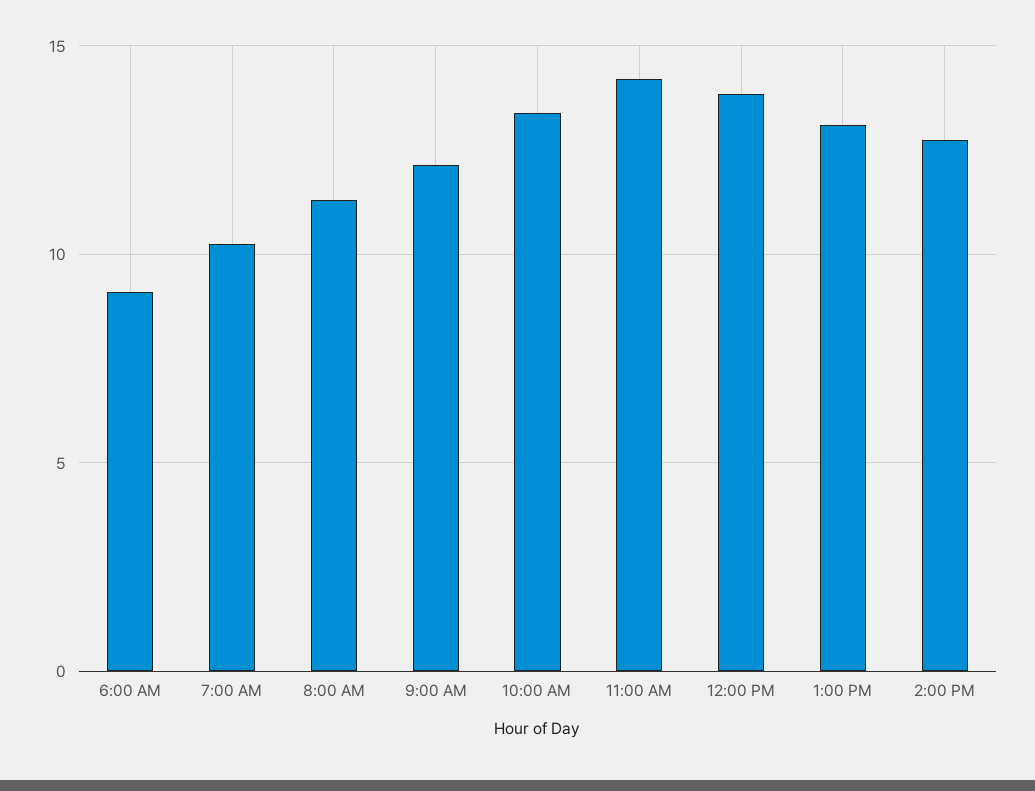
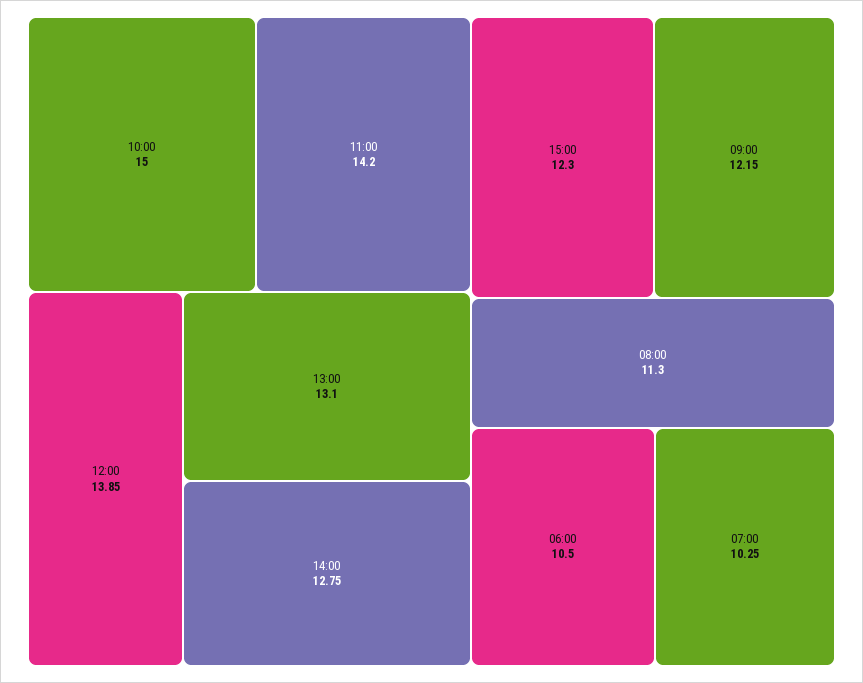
6:00 AM: 9 -> 10.5
10:00 AM: 13.5 -> 15
15:00: none -> 12.3

